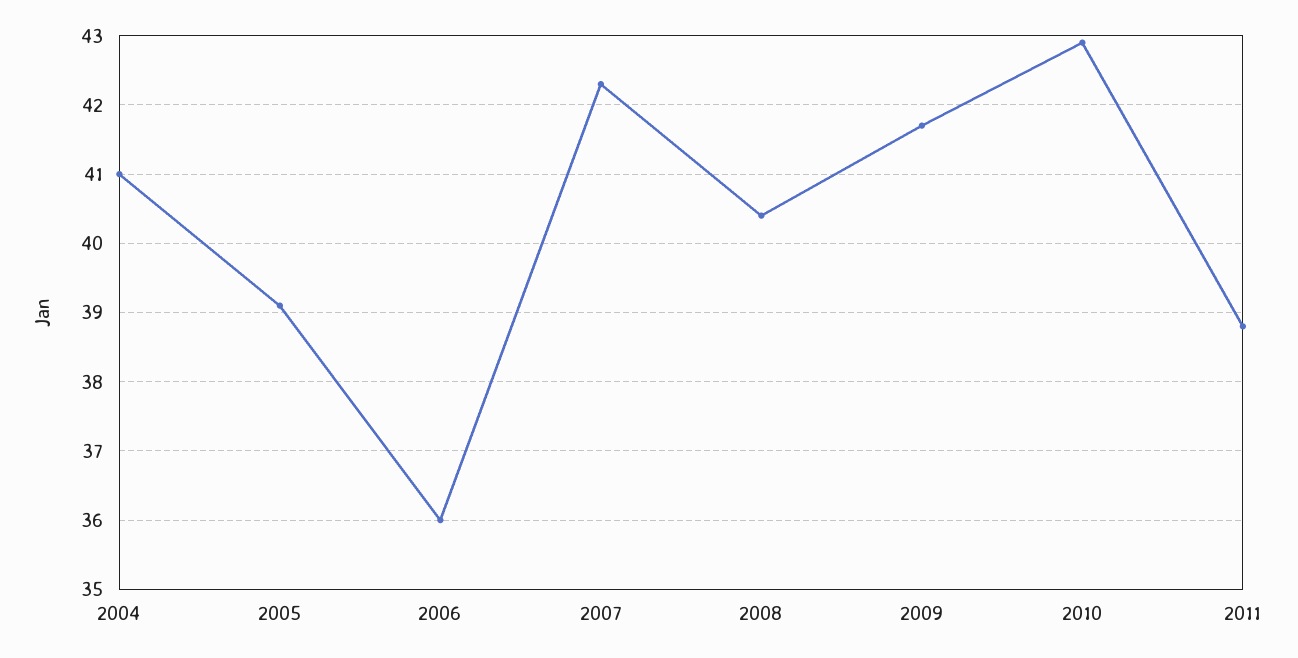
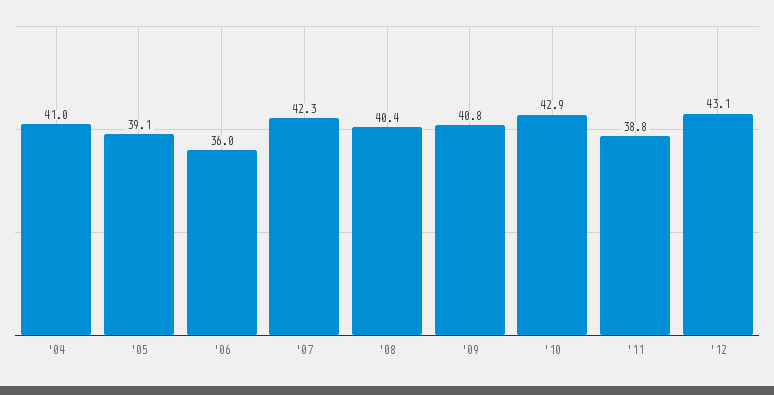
2009: 41.7 -> 40.8
'12: none -> 43.1

